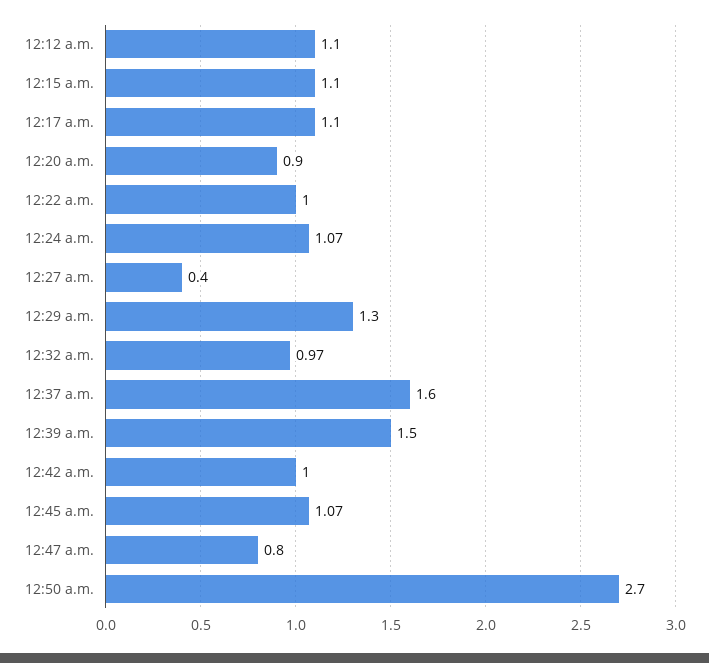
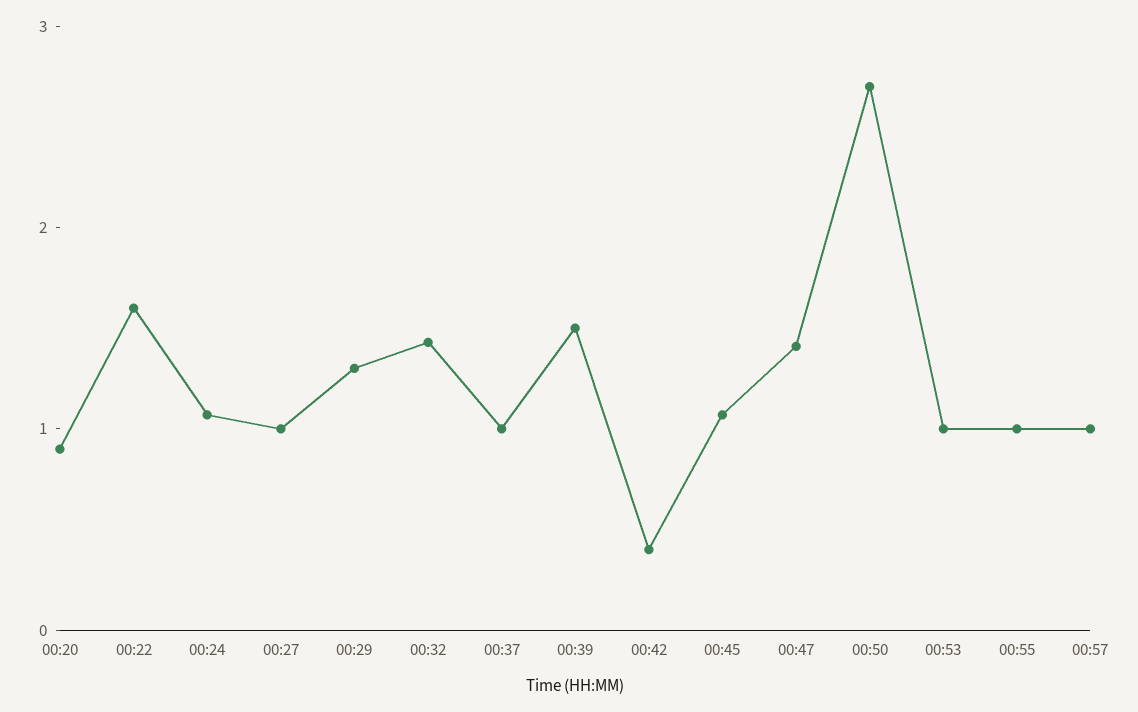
12:12 a.m.: 1.1 -> none
12:15 a.m.: 1.1 -> none
12:17 a.m.: 1.1 -> none
12:22 a.m.: 1 -> 1.6
12:27 a.m.: 0.4 -> 1
12:32 a.m.: 0.97 -> 1.4
12:37 a.m.: 1.6 -> 1
12:42 a.m.: 1 -> 0.4
12:47 a.m.: 0.8 -> 1.4
00:53: none -> 1
00:55: none -> 1
00:57: none -> 1

